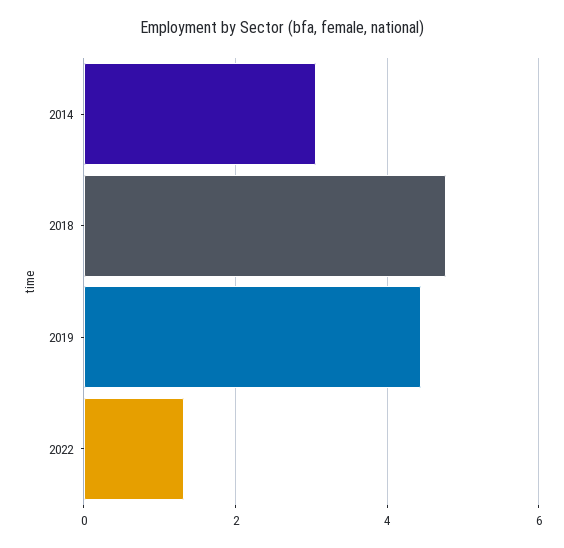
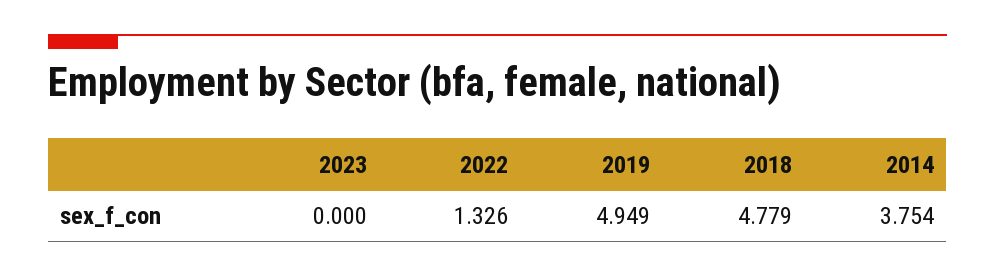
2014: 3 -> 3.754
2019: 4.4 -> 4.949
2023: none -> 0

